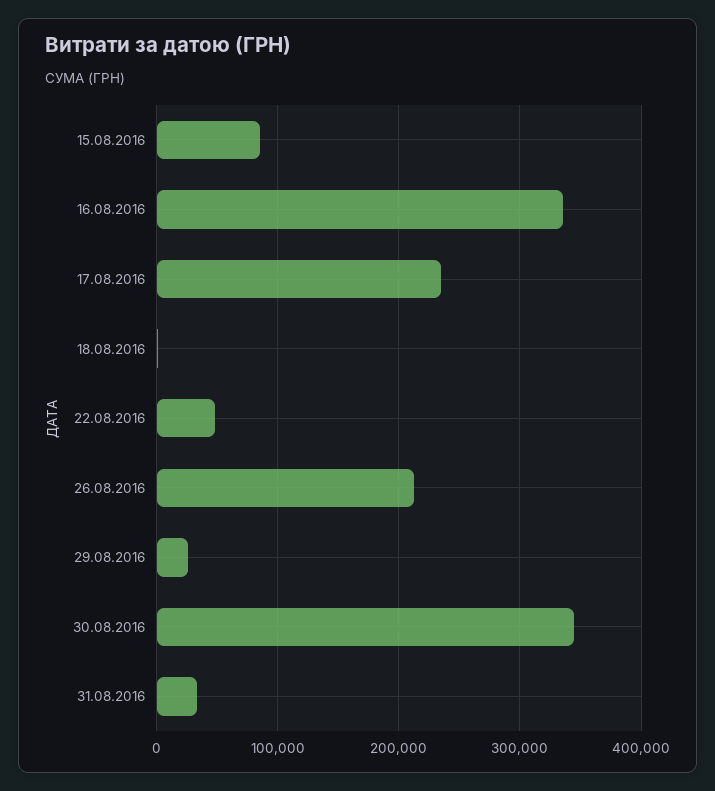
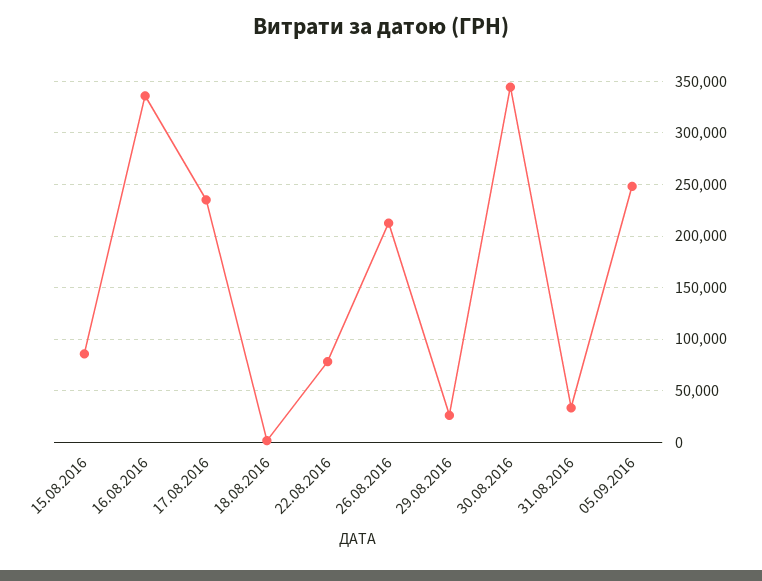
22.08.2016: 50000 -> 80000
05.09.2016: none -> 250000

